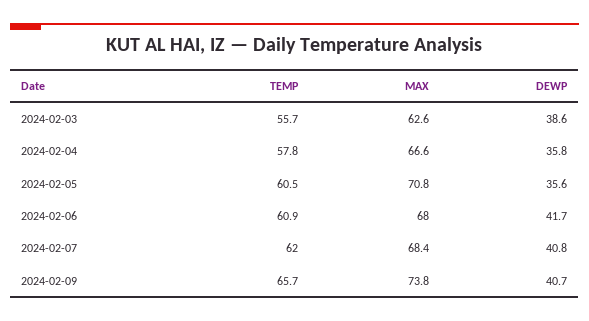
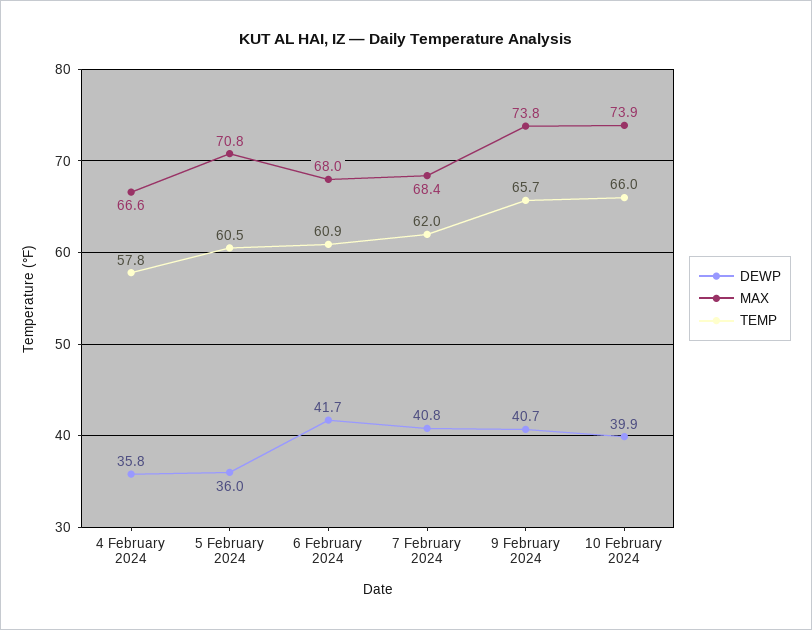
TEMP, 2024-02-03: 55.7 -> none
MAX, 2024-02-03: 62.6 -> none
DEWP, 2024-02-03: 38.6 -> none
DEWP, 2024-02-05: 35.6 -> 36
DEWP, 10 February 2024: none -> 39.9
MAX, 10 February 2024: none -> 73.9
TEMP, 10 February 2024: none -> 66

